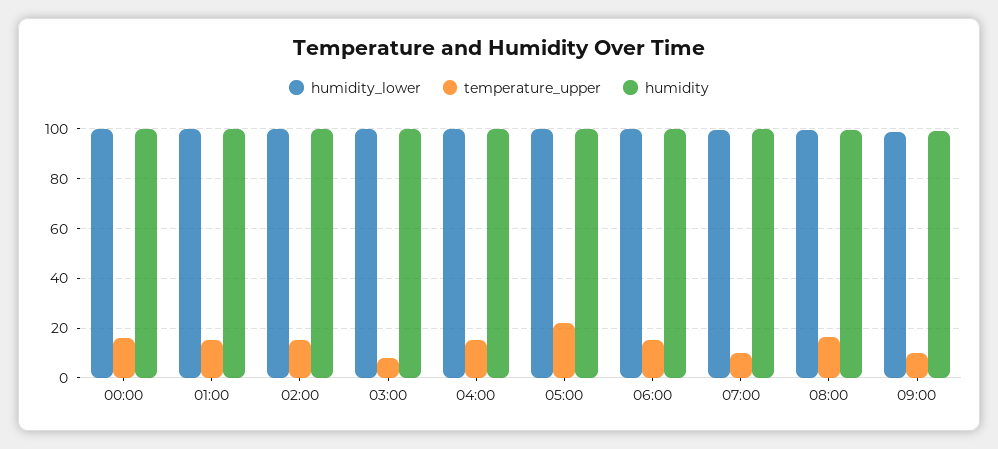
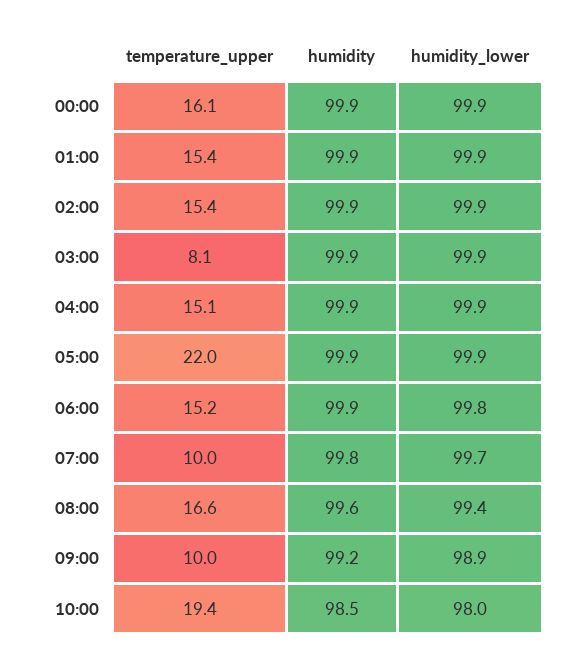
temperature_upper, 10:00: none -> 19.4
humidity, 10:00: none -> 98.5
humidity_lower, 10:00: none -> 98

